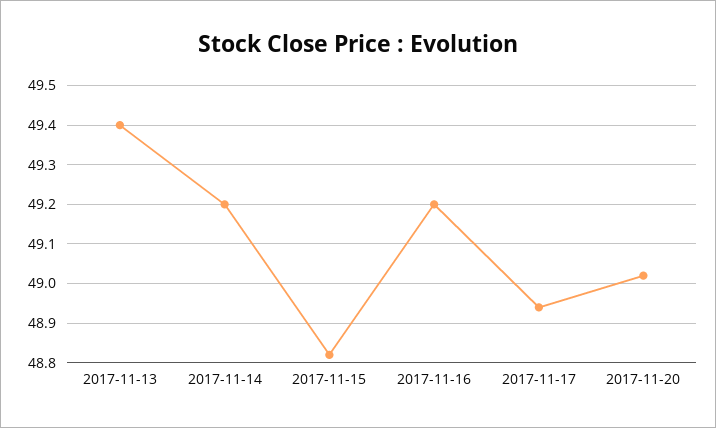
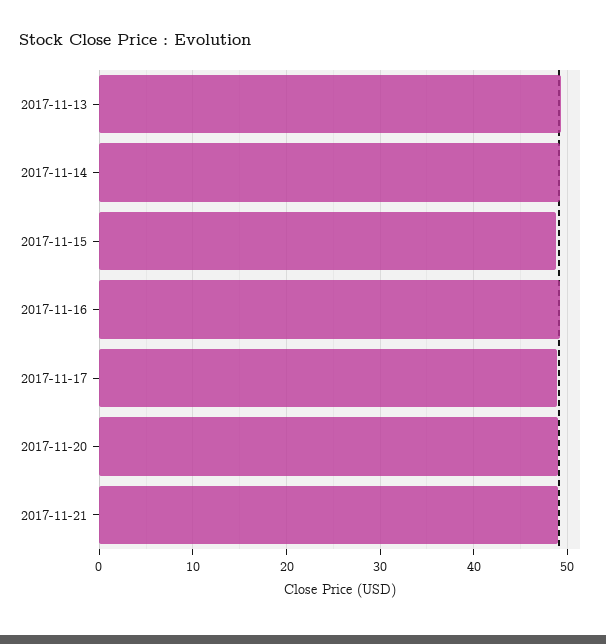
2017-11-21: none -> 49

